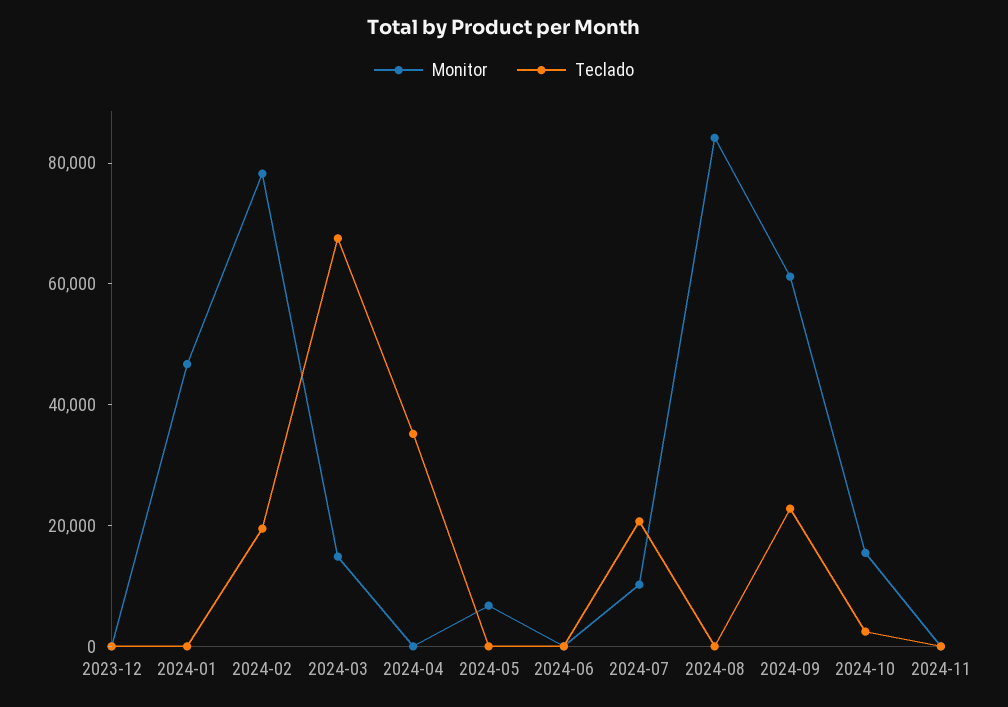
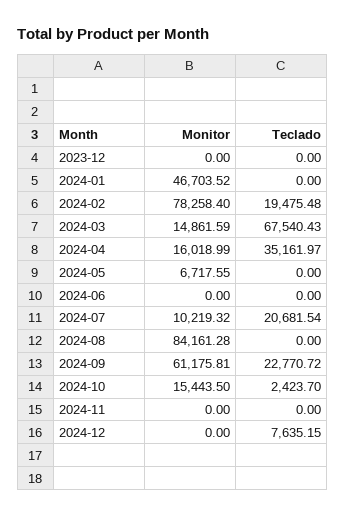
Monitor, 2024-04: 0 -> 16018.99
Monitor, 2024-12: none -> 0
Teclado, 2024-12: none -> 7635.15

